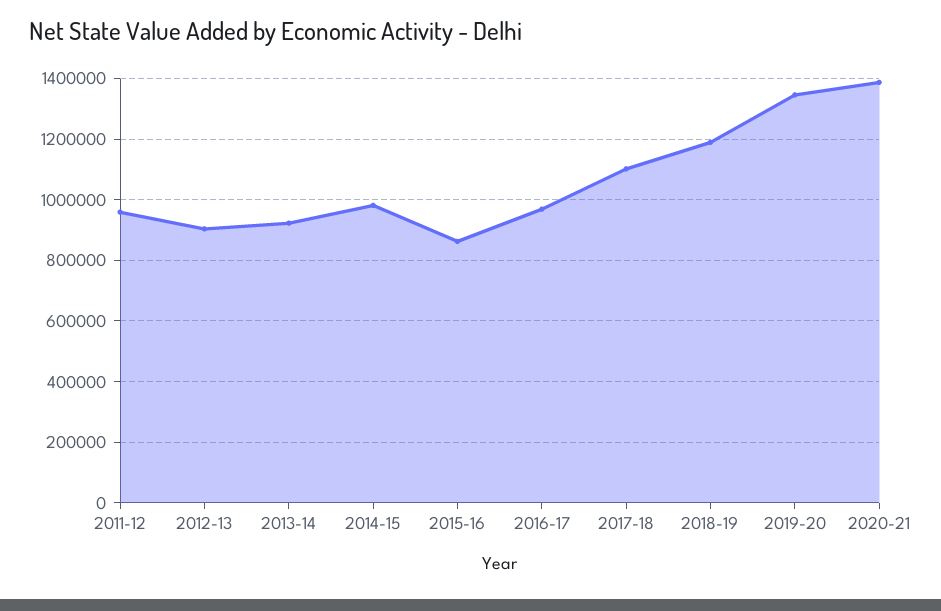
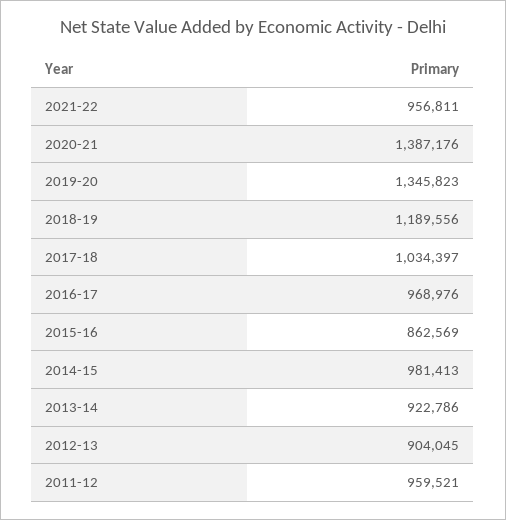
2017-18: 1100000 -> 1034397
2021-22: none -> 956811

